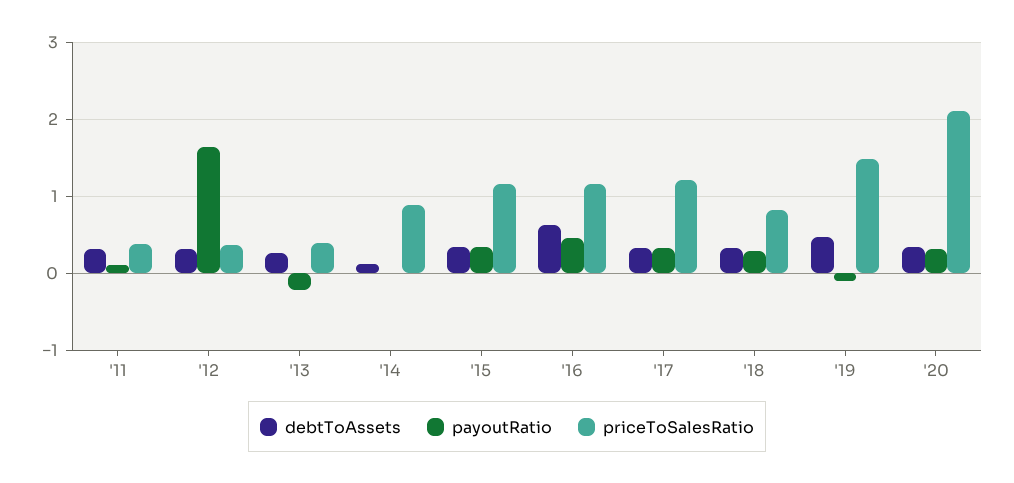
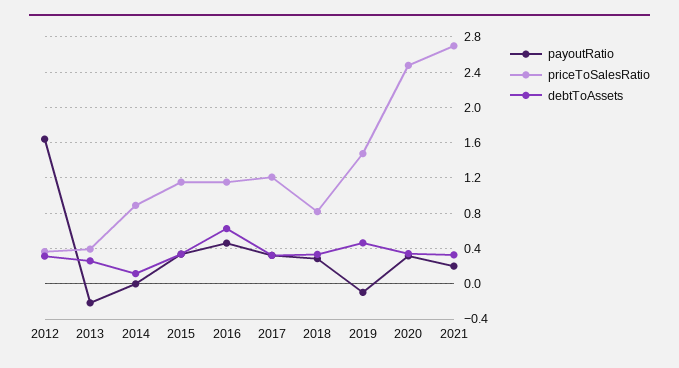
debtToAssets, '11: 0.3 -> none
payoutRatio, '11: 0.1 -> none
priceToSalesRatio, '11: 0.4 -> none
priceToSalesRatio, '20: 2.1 -> 2.5
payoutRatio, 2021: none -> 0.2
priceToSalesRatio, 2021: none -> 2.7
debtToAssets, 2021: none -> 0.3

